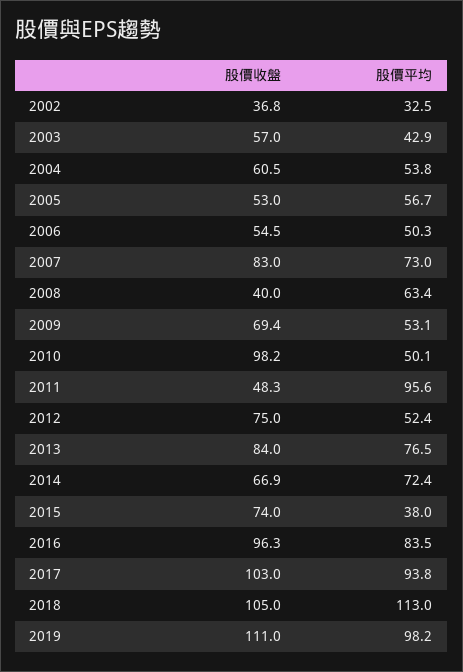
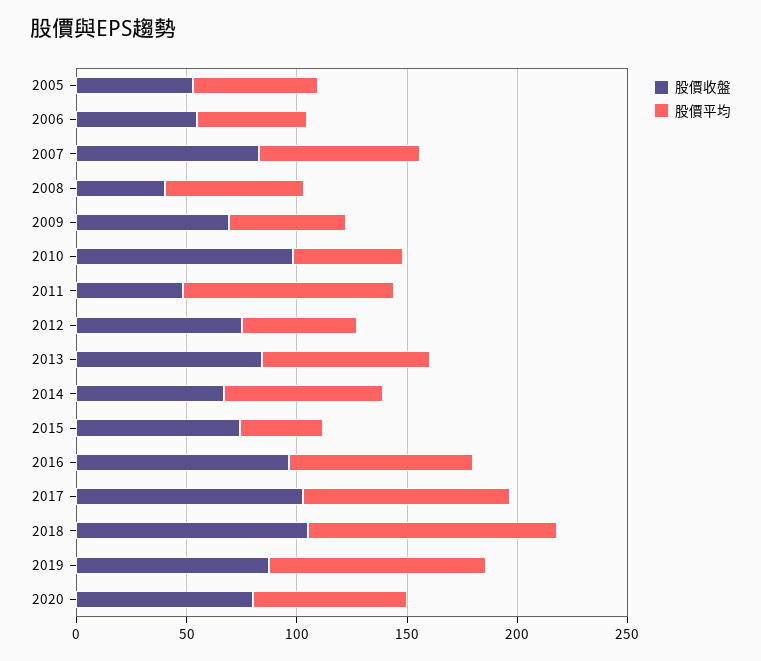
股價收盤, 2002: 36.8 -> none
股價平均, 2002: 32.5 -> none
股價收盤, 2003: 57 -> none
股價平均, 2003: 42.9 -> none
股價收盤, 2004: 60.5 -> none
股價平均, 2004: 53.8 -> none
股價收盤, 2019: 111 -> 90
股價收盤, 2020: none -> 80
股價平均, 2020: none -> 70

